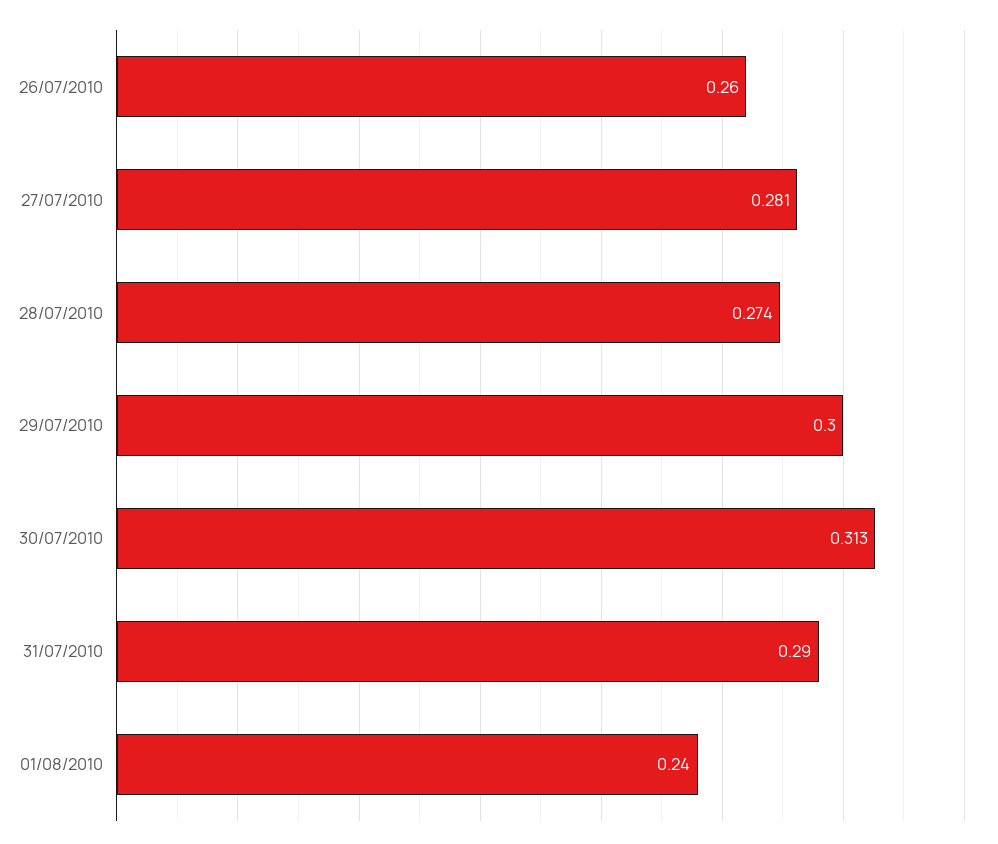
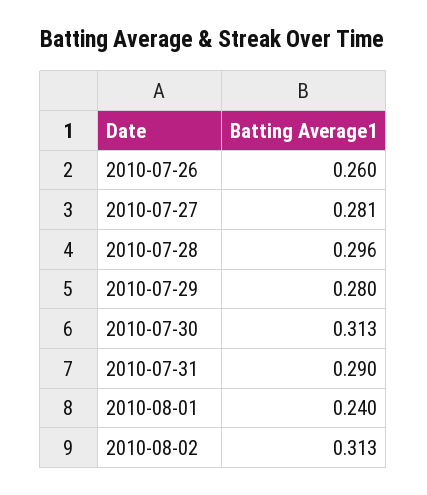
28/07/2010: 0.274 -> 0.296
29/07/2010: 0.3 -> 0.28
2010-08-02: none -> 0.313

